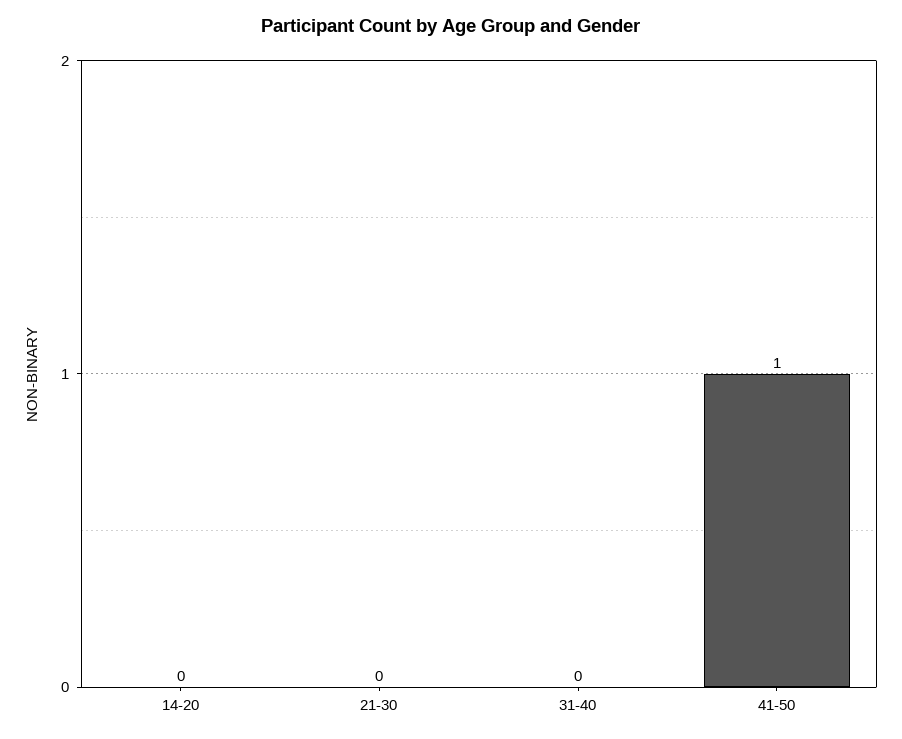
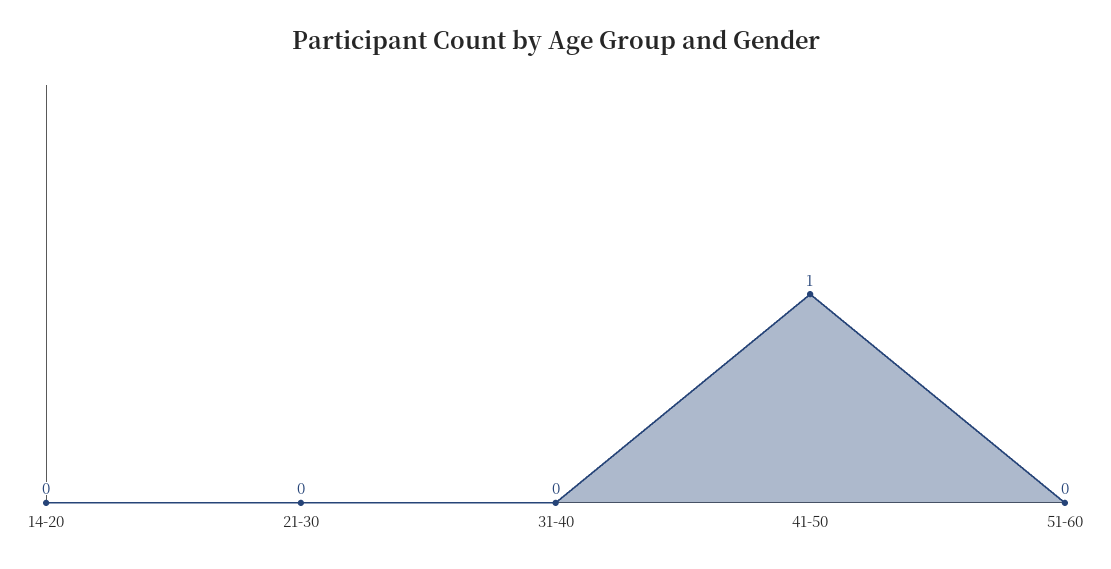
51-60: none -> 0

